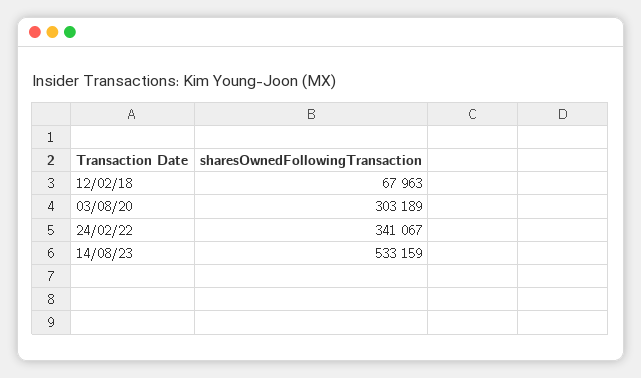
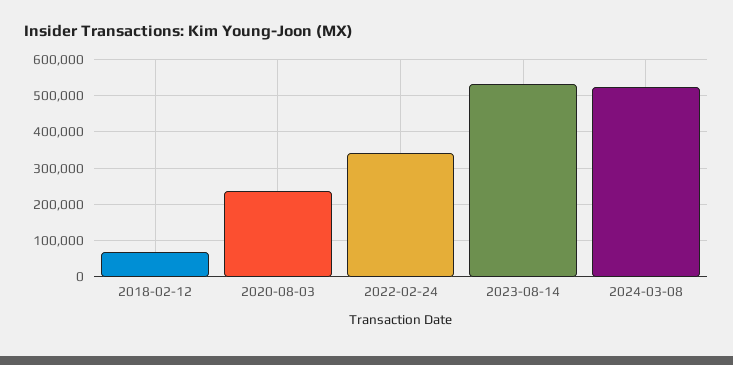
03/08/20: 303189 -> 240000
2024-03-08: none -> 520000

